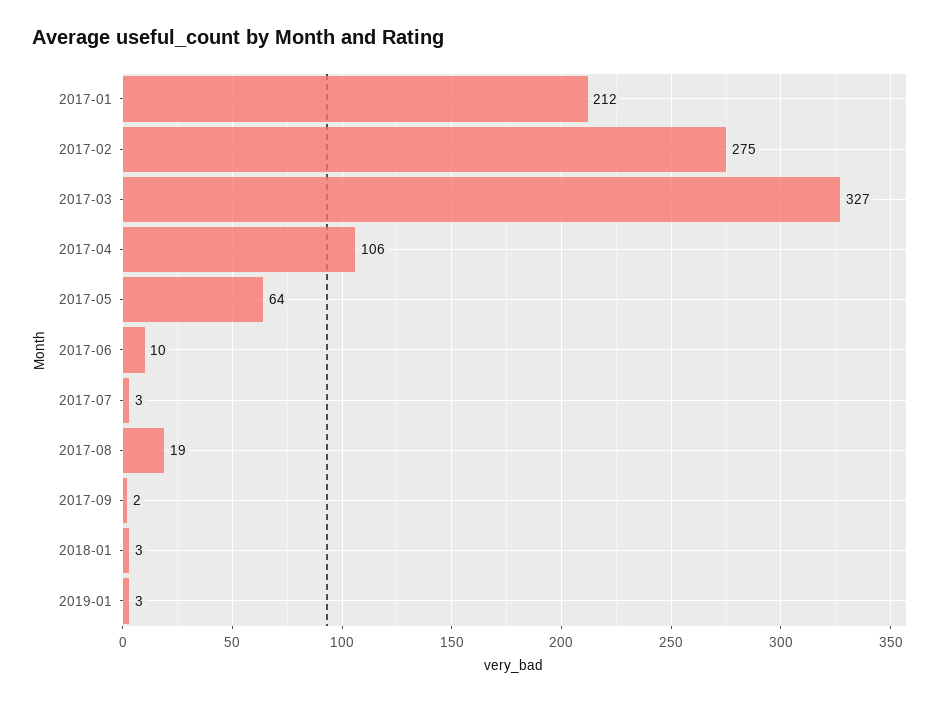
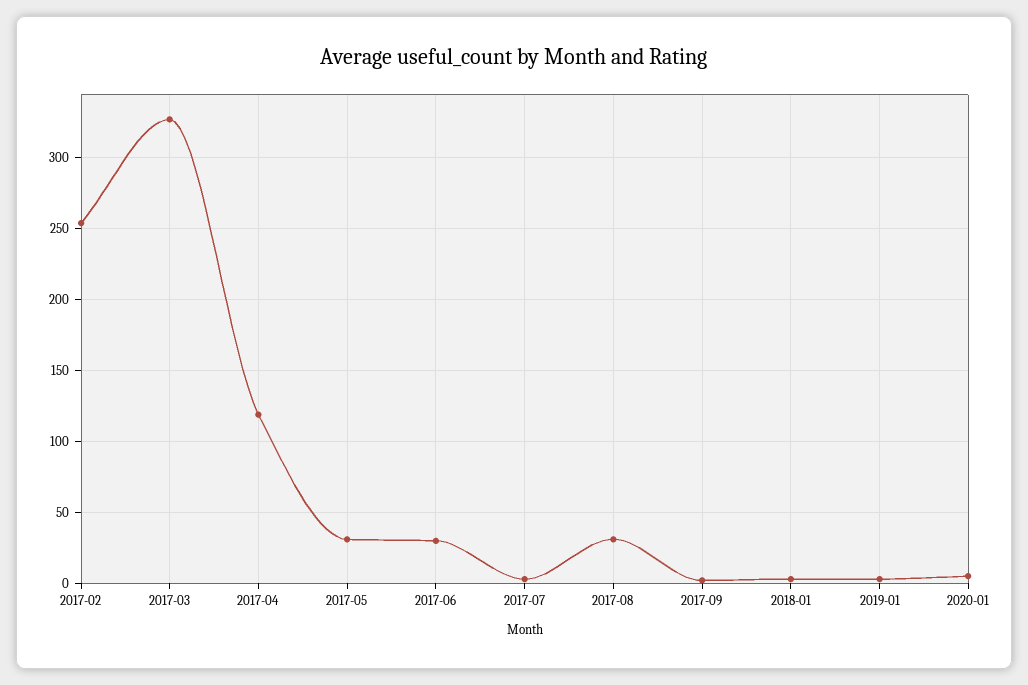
2017-01: 212 -> none
2017-02: 275 -> 255
2017-04: 106 -> 120
2017-05: 64 -> 30
2017-06: 10 -> 30
2017-08: 19 -> 30
2020-01: none -> 5

